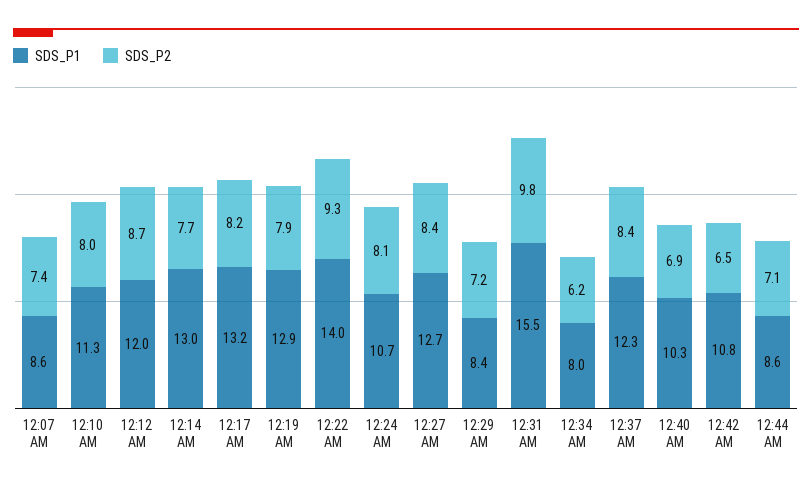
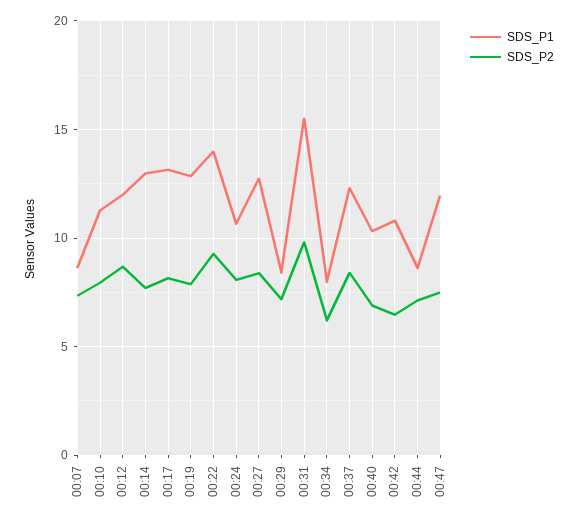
SDS_P1, 00:47: none -> 12
SDS_P2, 00:47: none -> 7.5

